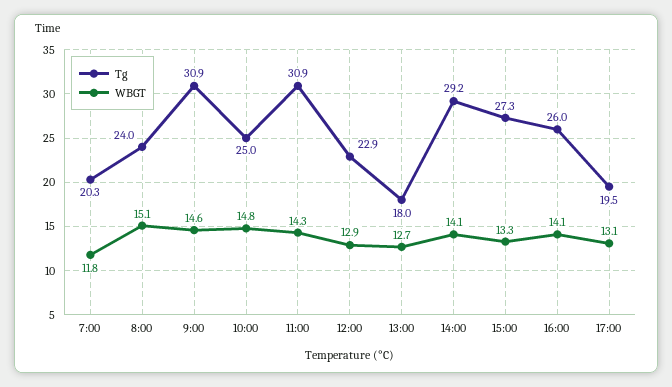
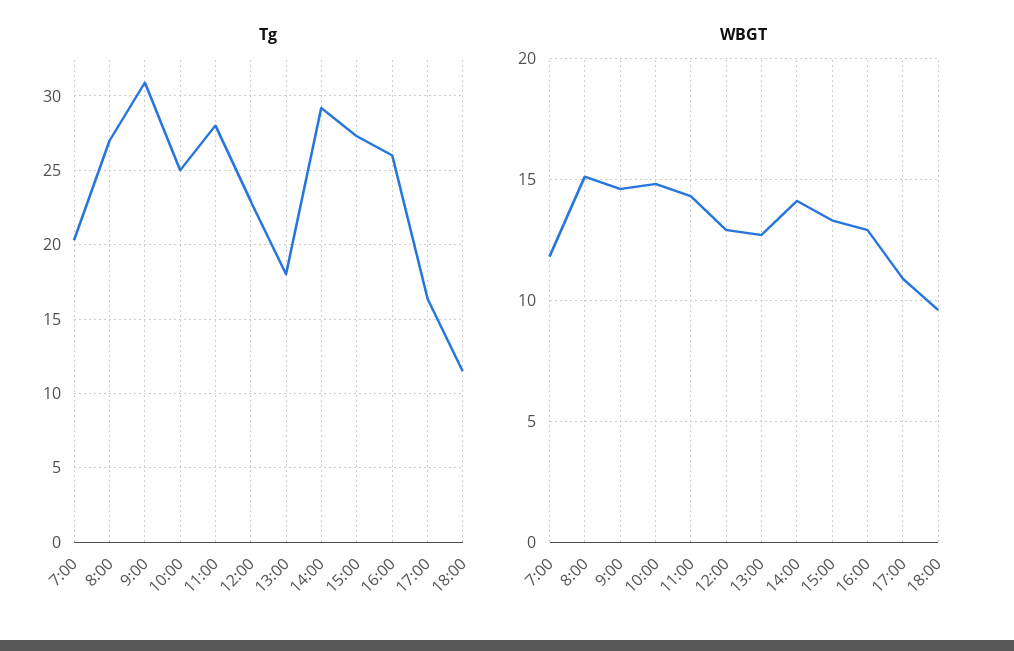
Tg, 8:00: 24 -> 27
Tg, 11:00: 30.9 -> 28
WBGT, 16:00: 14.1 -> 13
Tg, 17:00: 19.5 -> 16.5
WBGT, 17:00: 13.1 -> 11
Tg, 18:00: none -> 11.5
WBGT, 18:00: none -> 9.5

